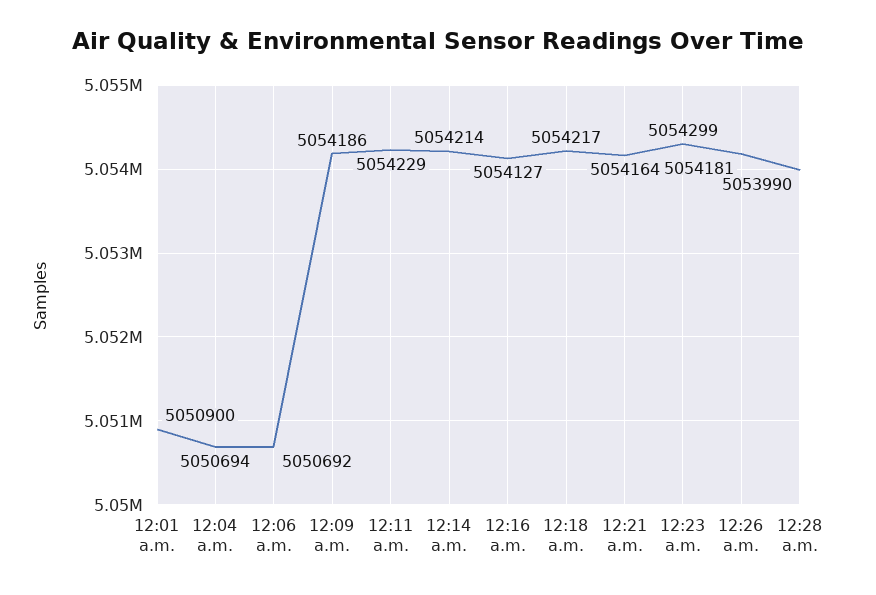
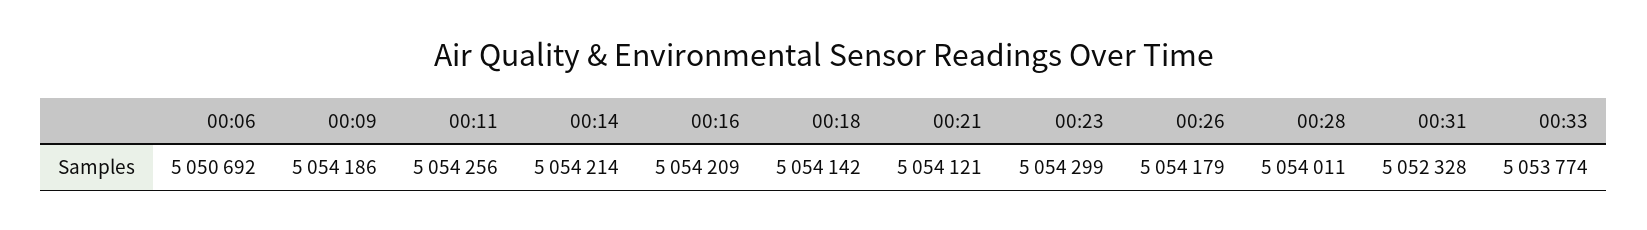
12:01 a.m.: 5050900 -> none
12:04 a.m.: 5050694 -> none
12:11 a.m.: 5054229 -> 5054256
12:16 a.m.: 5054127 -> 5054209
12:18 a.m.: 5054217 -> 5054142
12:21 a.m.: 5054164 -> 5054121
12:26 a.m.: 5054181 -> 5054179
12:28 a.m.: 5053990 -> 5054011
00:31: none -> 5052328
00:33: none -> 5053774

